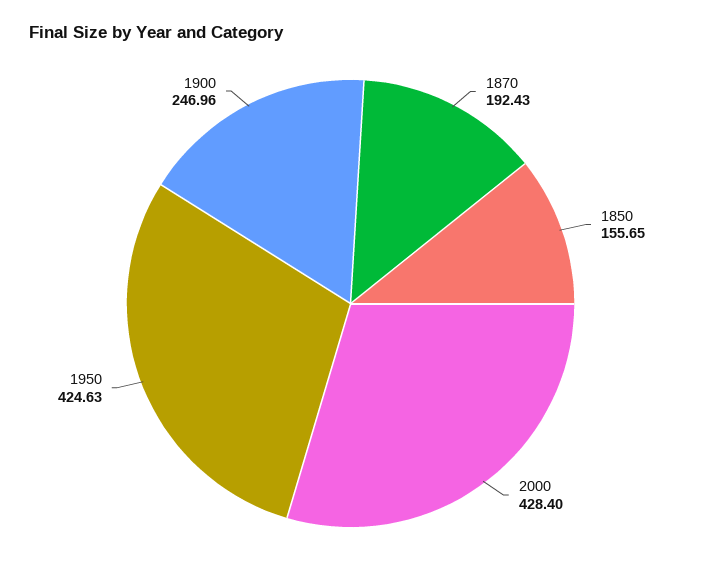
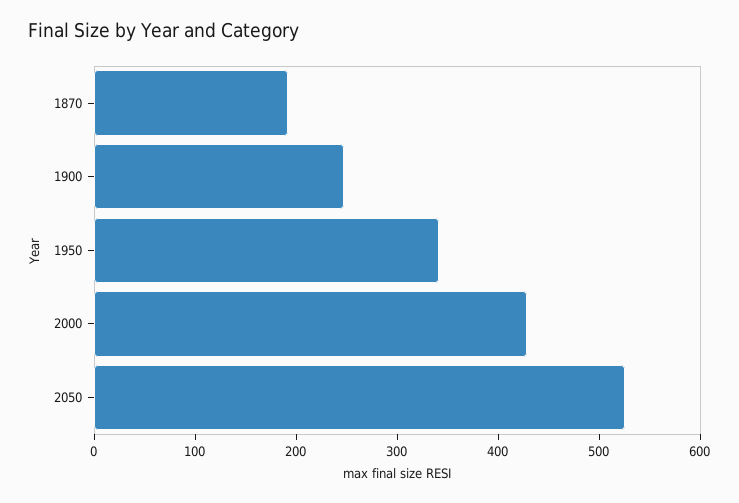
1850: 155.65 -> none
1950: 424.63 -> 340
2050: none -> 520

